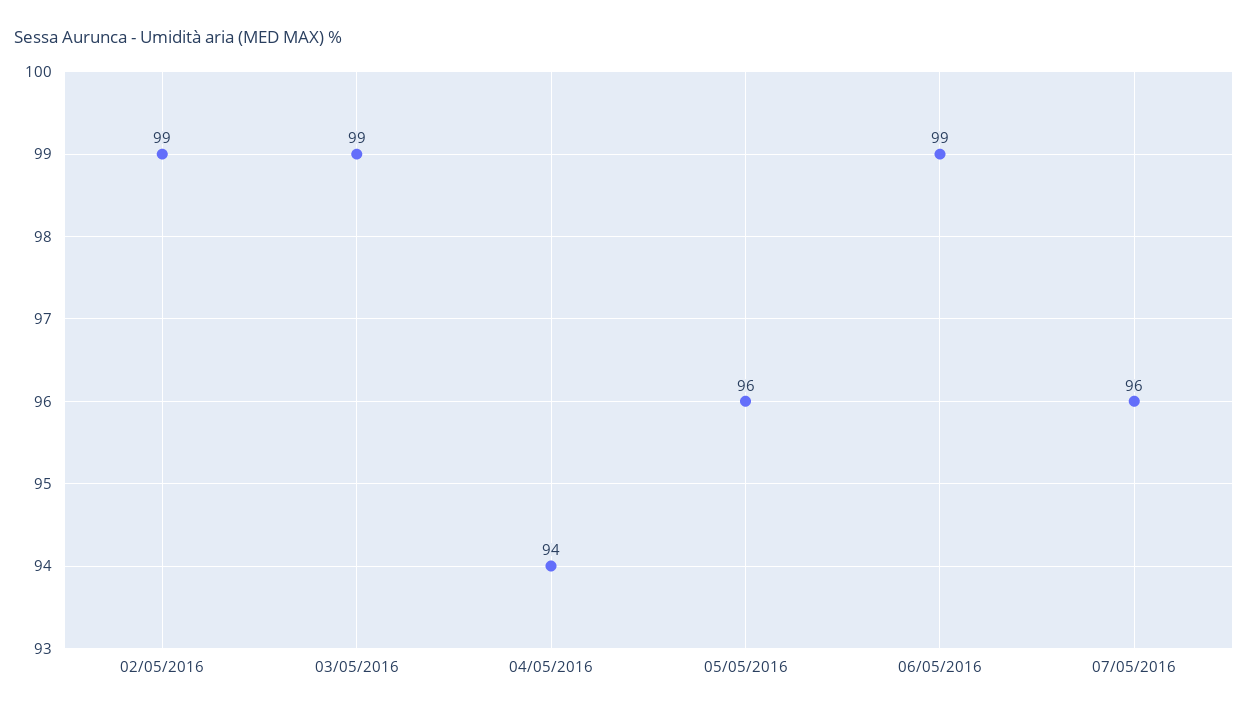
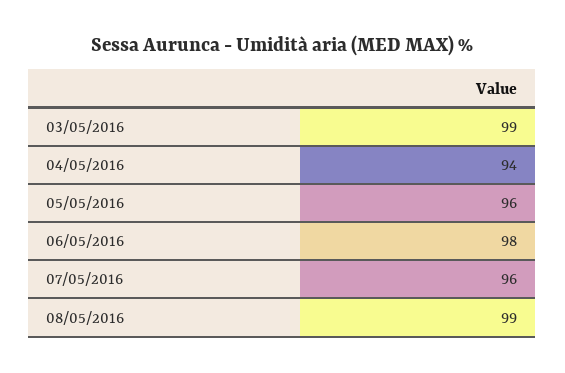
02/05/2016: 99 -> none
06/05/2016: 99 -> 98
08/05/2016: none -> 99

